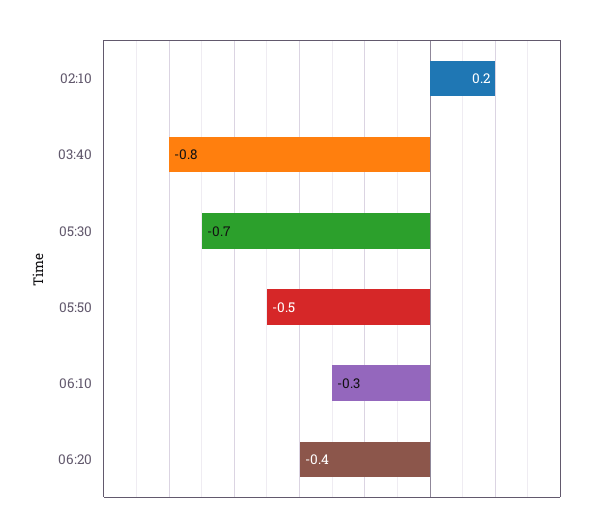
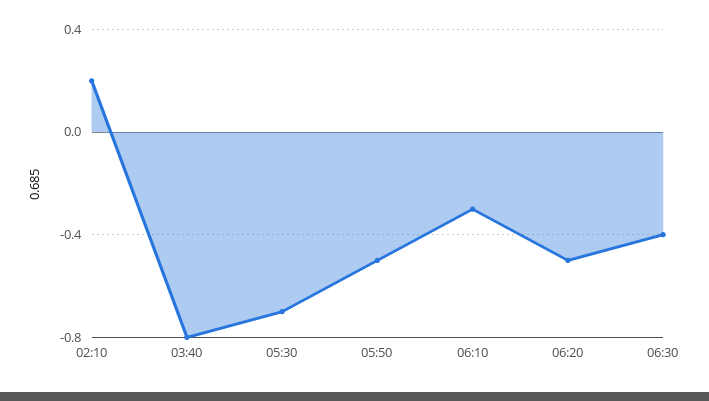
06:20: -0.4 -> -0.5
06:30: none -> -0.4

